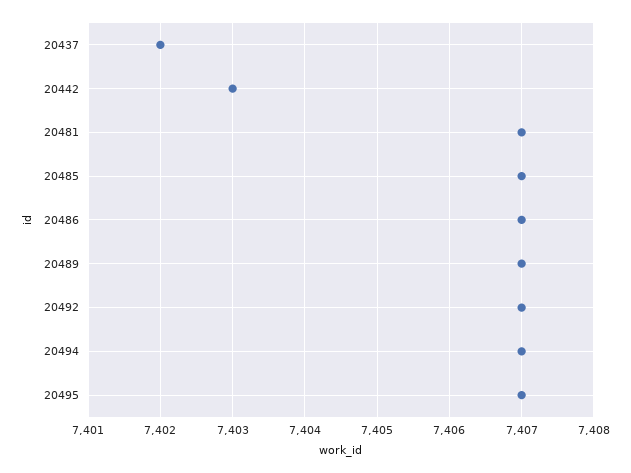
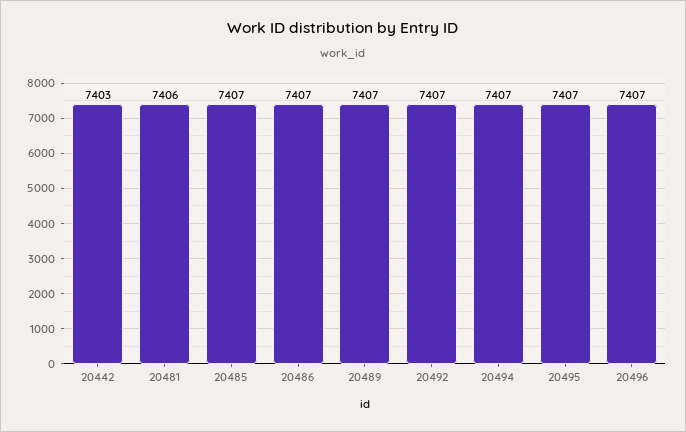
20437: 7402 -> none
20481: 7407 -> 7406
20496: none -> 7407

